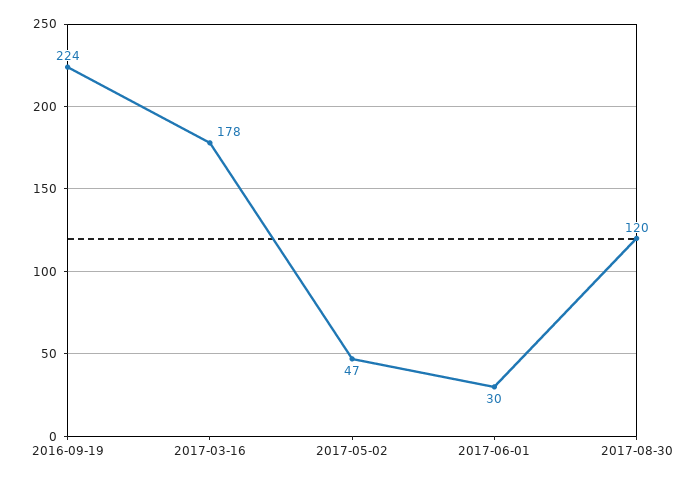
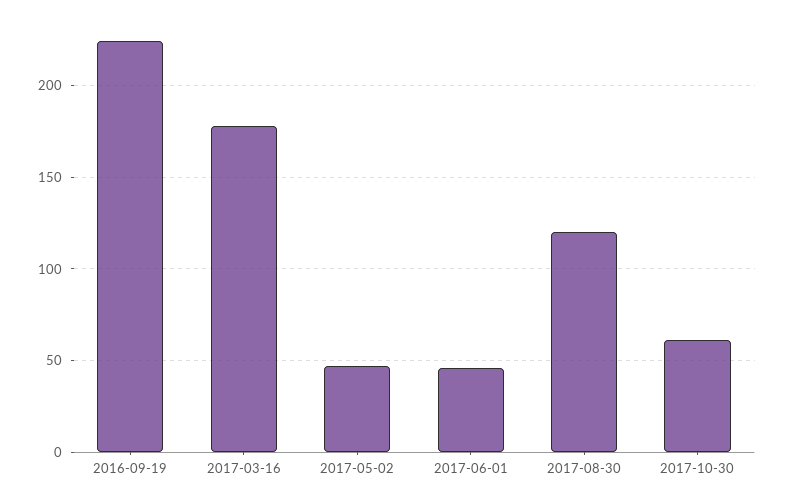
2017-06-01: 30 -> 45
2017-10-30: none -> 60

